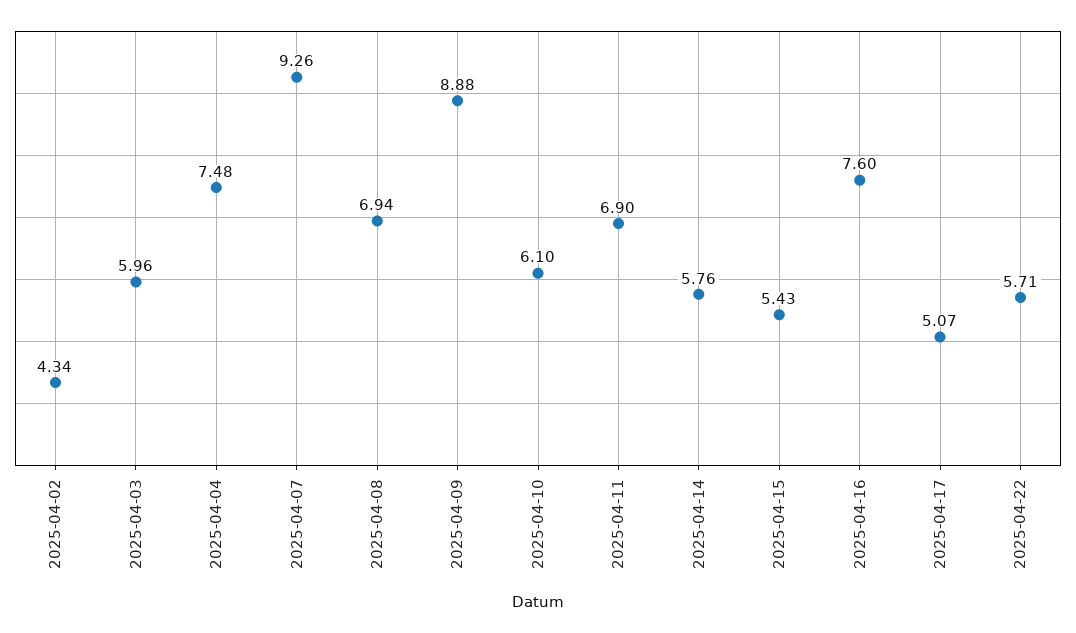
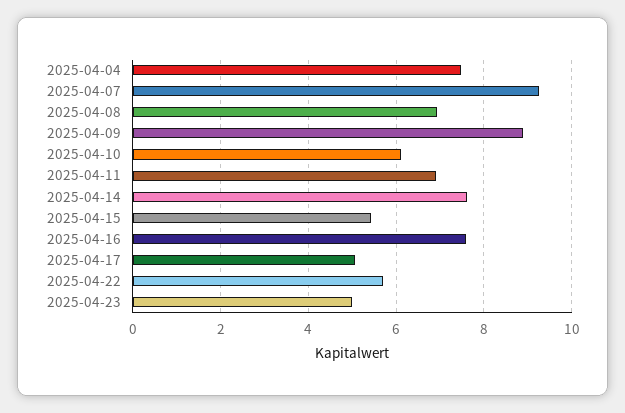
2025-04-02: 4.34 -> none
2025-04-03: 5.96 -> none
2025-04-14: 5.76 -> 7.6
2025-04-23: none -> 5

